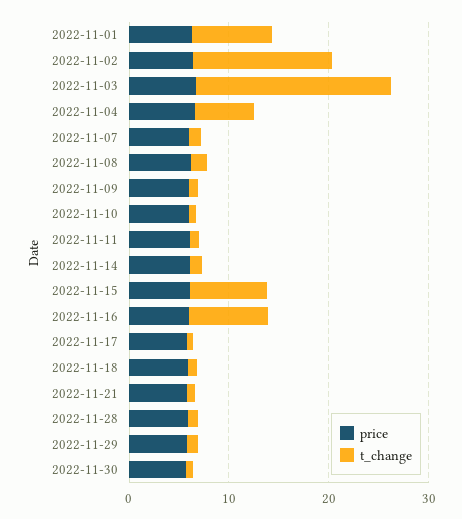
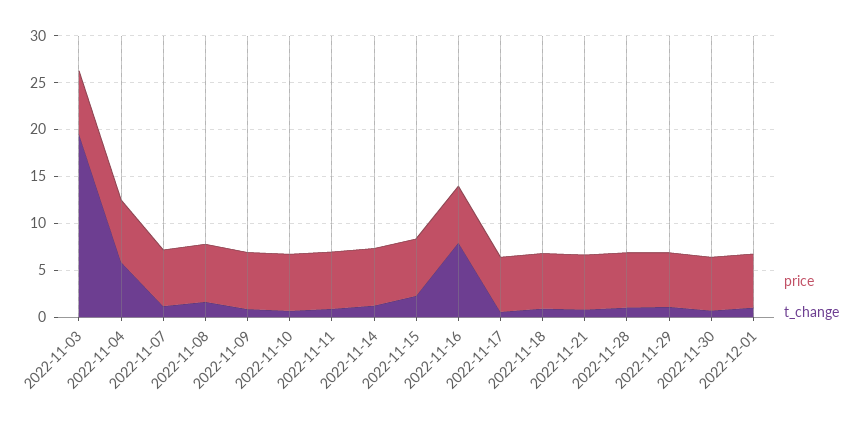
price, 2022-11-01: 6 -> none
t_change, 2022-11-01: 8 -> none
price, 2022-11-02: 6 -> none
t_change, 2022-11-02: 14 -> none
t_change, 2022-11-15: 8 -> 2
price, 2022-12-01: none -> 6
t_change, 2022-12-01: none -> 1

